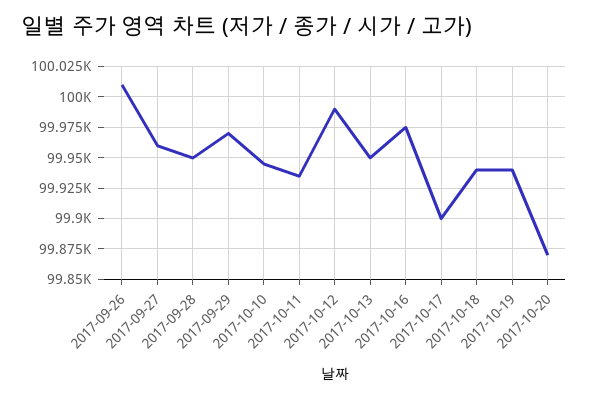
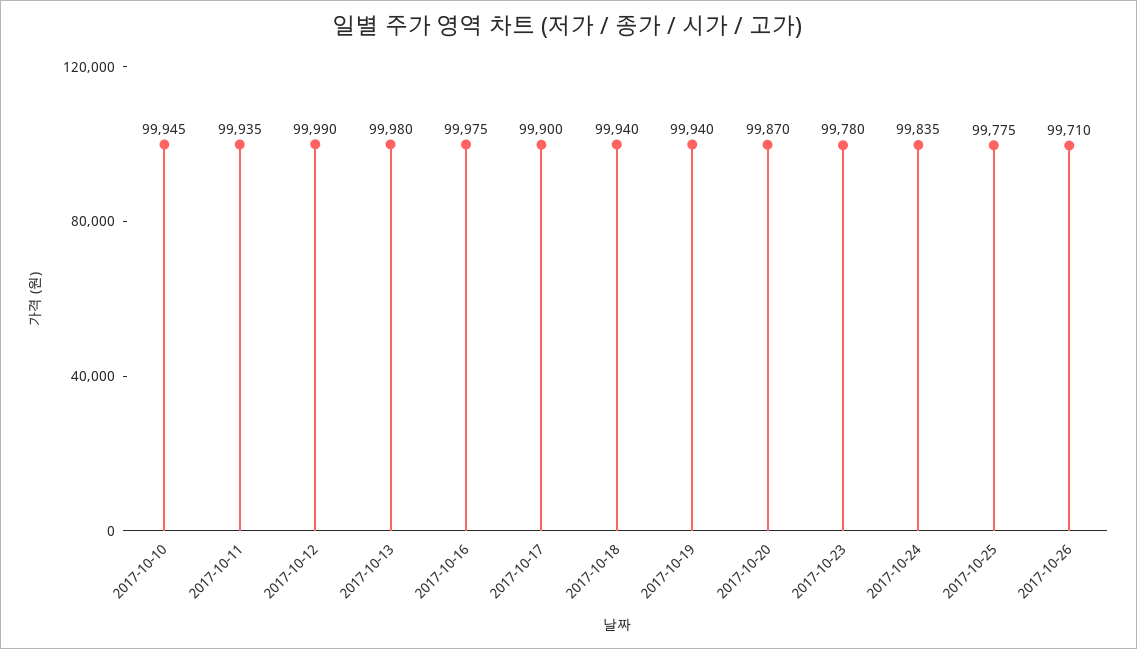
2017-09-26: 100010 -> none
2017-09-27: 99960 -> none
2017-09-28: 99950 -> none
2017-09-29: 99970 -> none
2017-10-13: 99950 -> 99980
2017-10-23: none -> 99780
2017-10-24: none -> 99835
2017-10-25: none -> 99775
2017-10-26: none -> 99710

